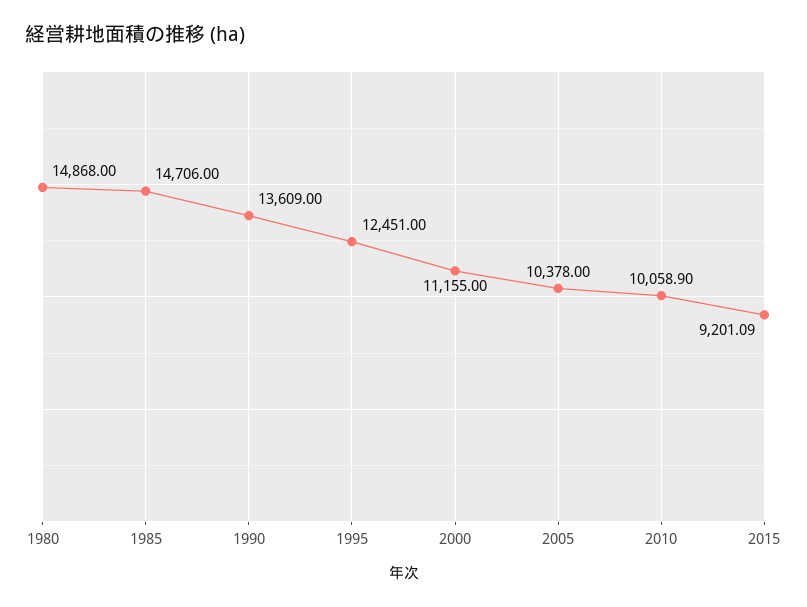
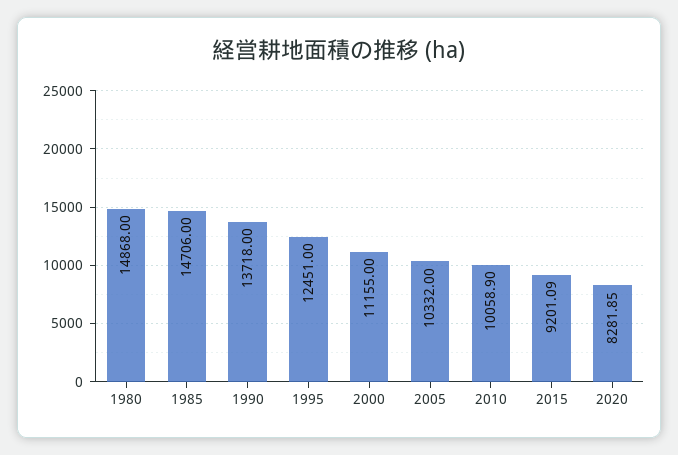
1990: 13609 -> 13718
2005: 10378 -> 10332
2020: none -> 8281.85

